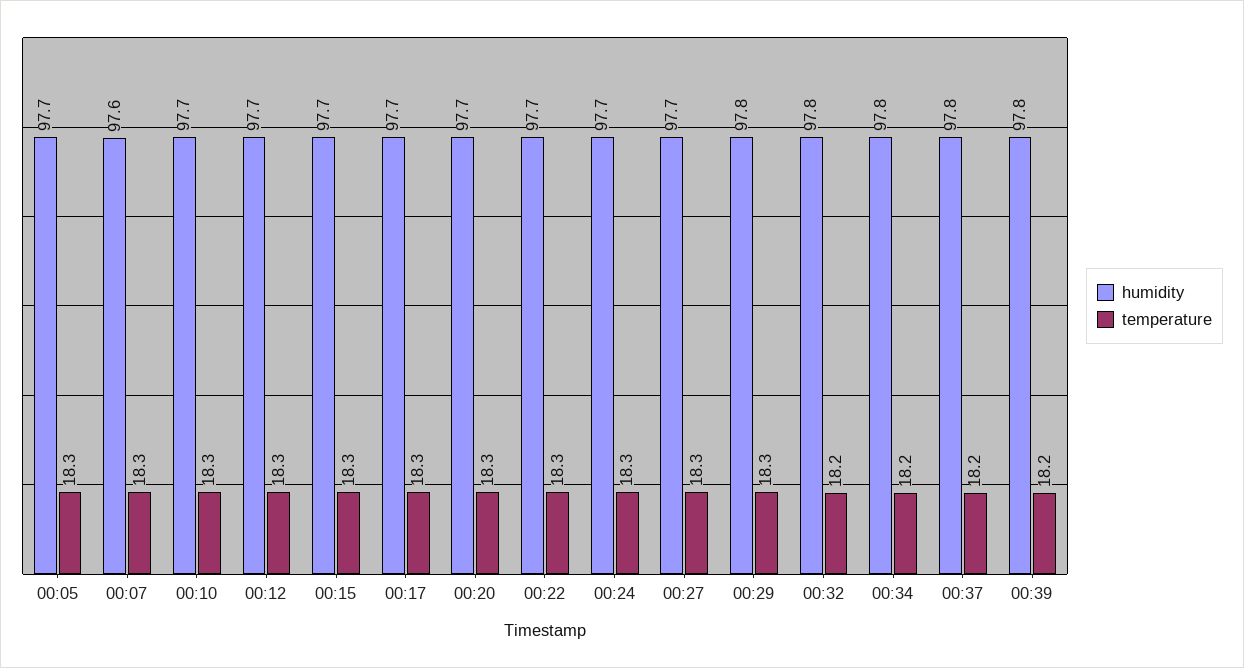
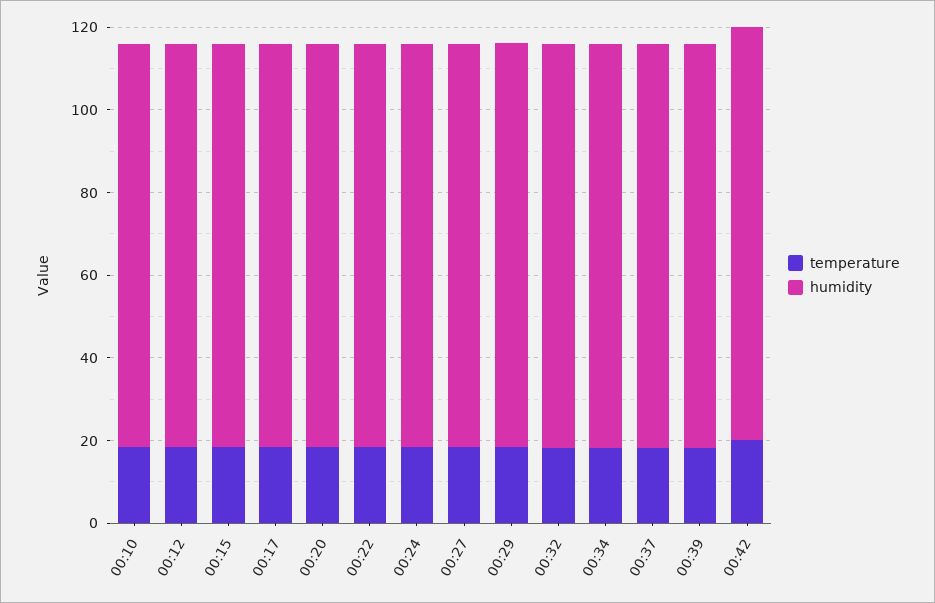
humidity, 00:05: 97.7 -> none
temperature, 00:05: 18.3 -> none
humidity, 00:07: 97.6 -> none
temperature, 00:07: 18.3 -> none
temperature, 00:42: none -> 20
humidity, 00:42: none -> 100

